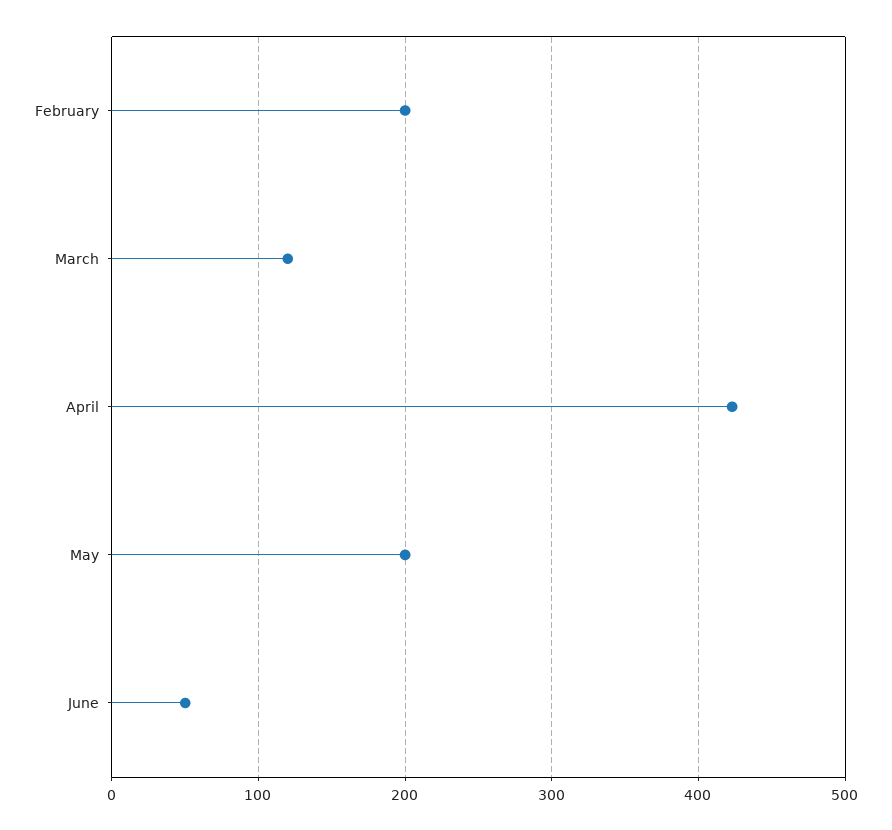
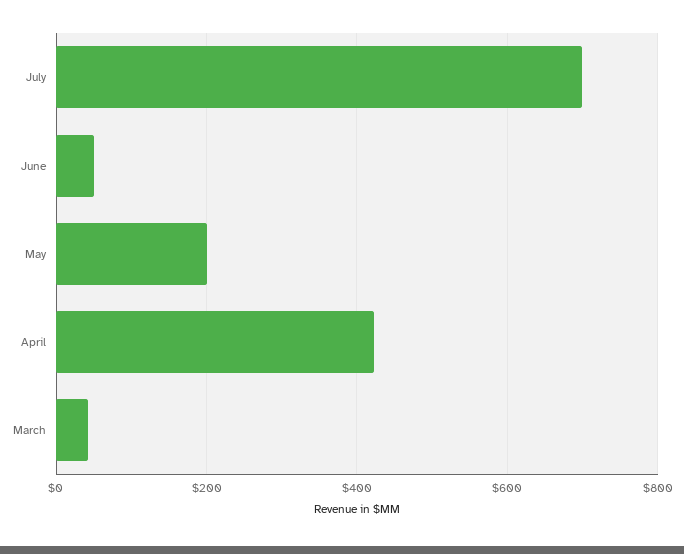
February: 200 -> none
March: 120 -> 40
July: none -> 700

